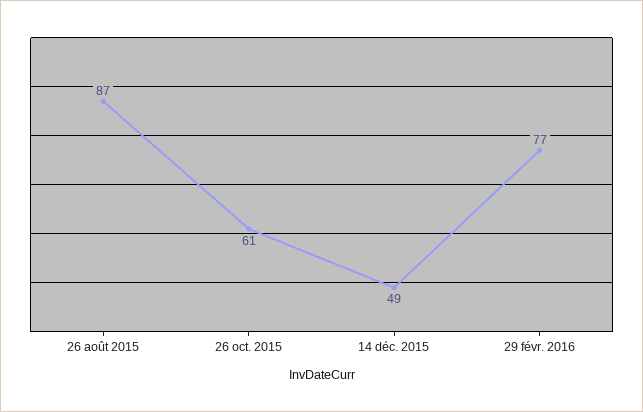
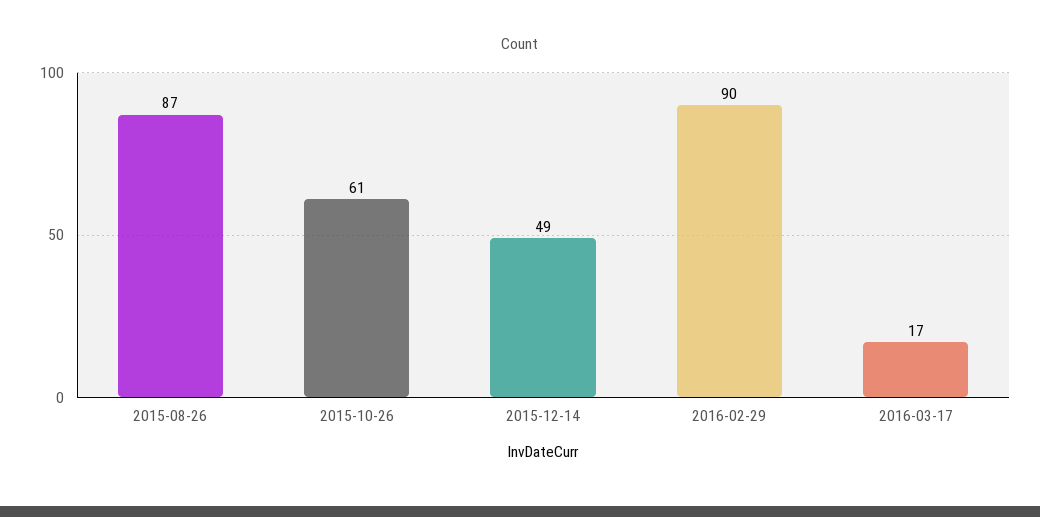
29 févr. 2016: 77 -> 90
2016-03-17: none -> 17

